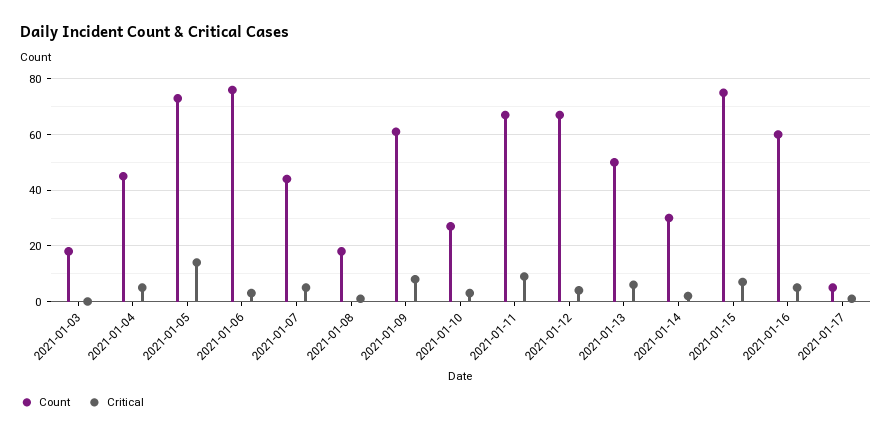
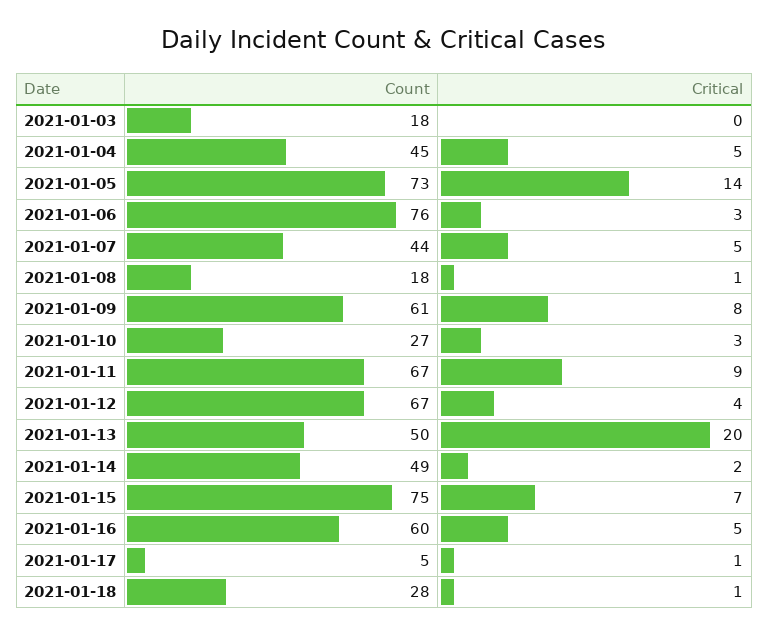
Critical, 2021-01-13: 5 -> 20
Count, 2021-01-14: 30 -> 49
Count, 2021-01-18: none -> 28
Critical, 2021-01-18: none -> 1

